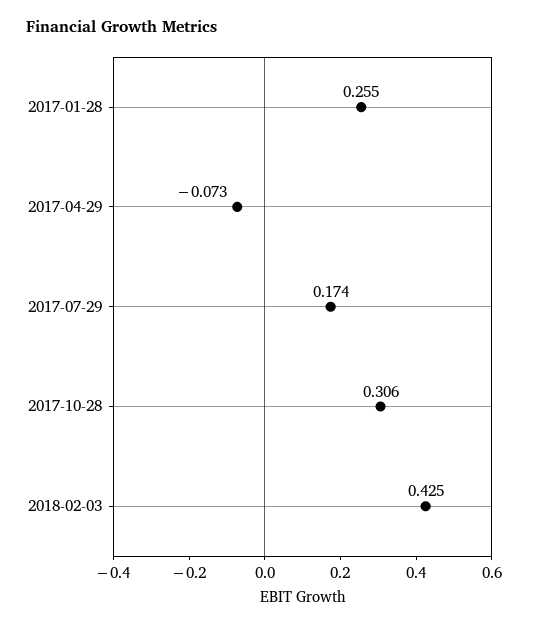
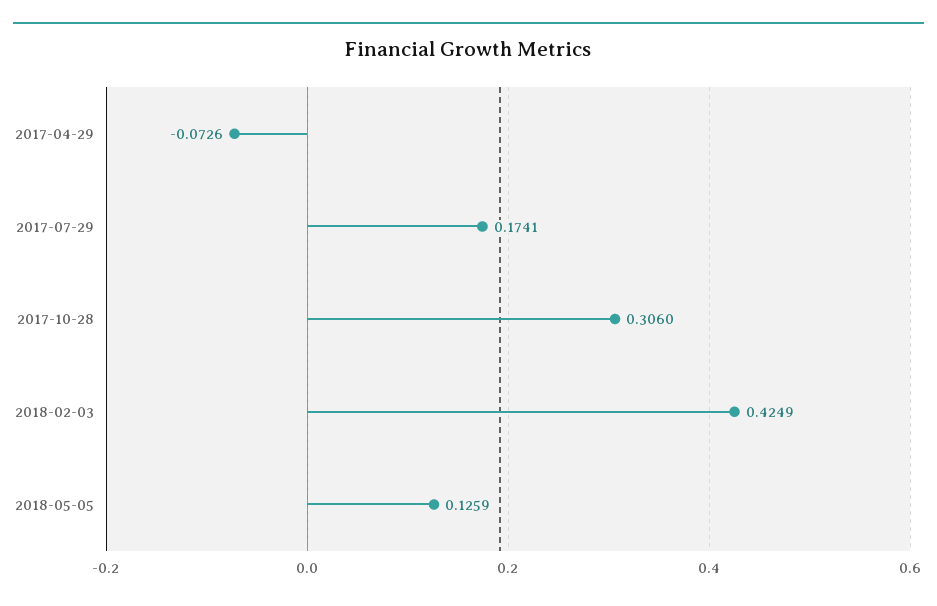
2017-01-28: 0.255 -> none
2018-05-05: none -> 0.1259

